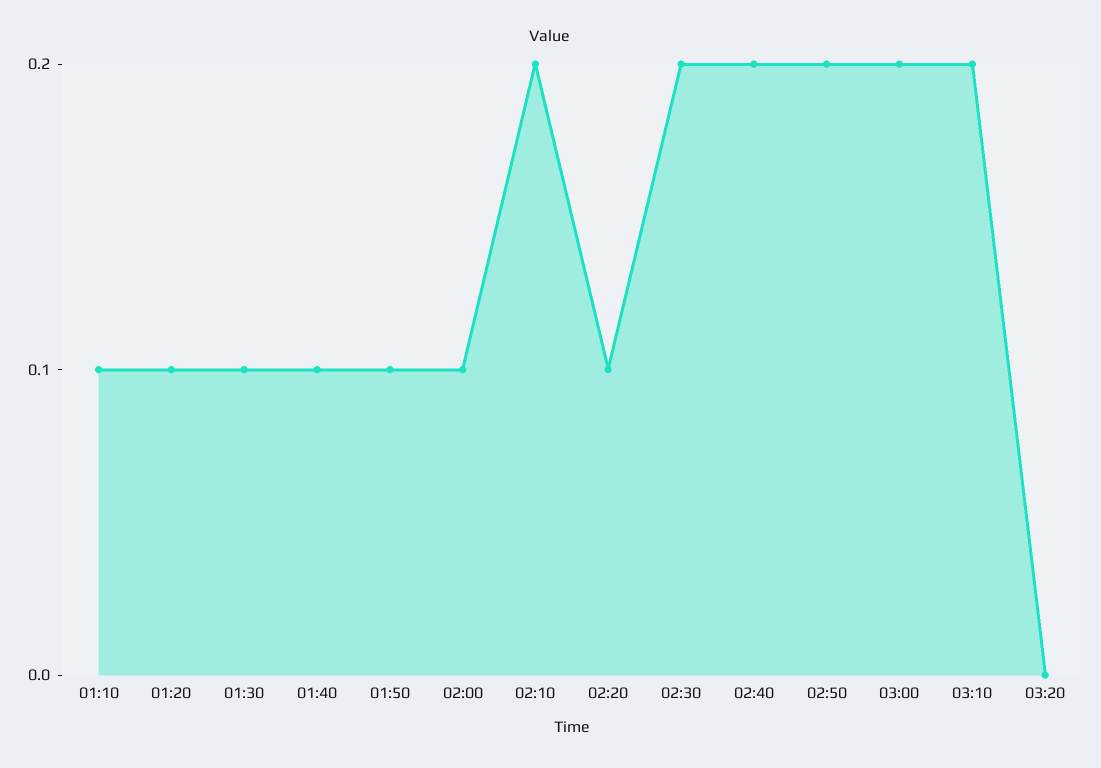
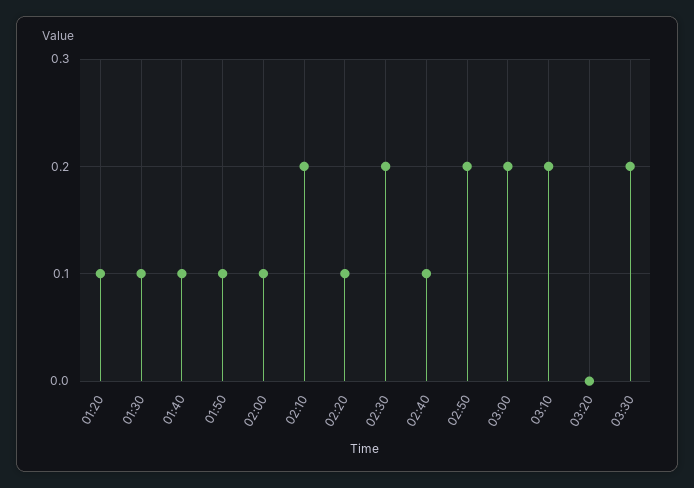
01:10: 0.1 -> none
02:40: 0.2 -> 0.1
03:30: none -> 0.2

